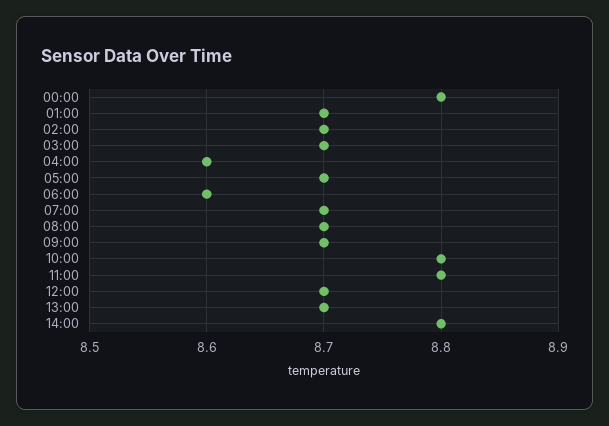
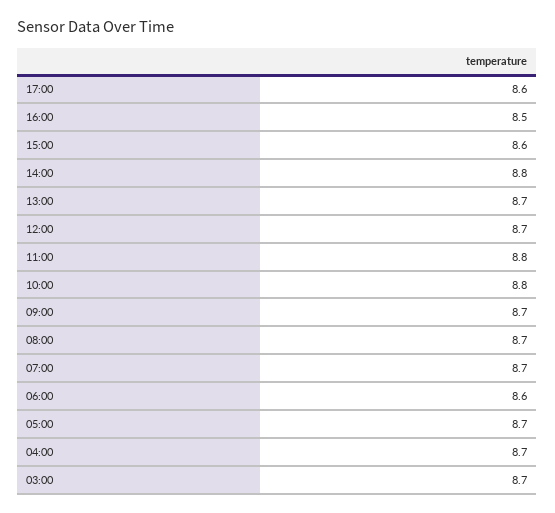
00:00: 8.8 -> none
01:00: 8.7 -> none
02:00: 8.7 -> none
04:00: 8.6 -> 8.7
17:00: none -> 8.6
16:00: none -> 8.5
15:00: none -> 8.6

